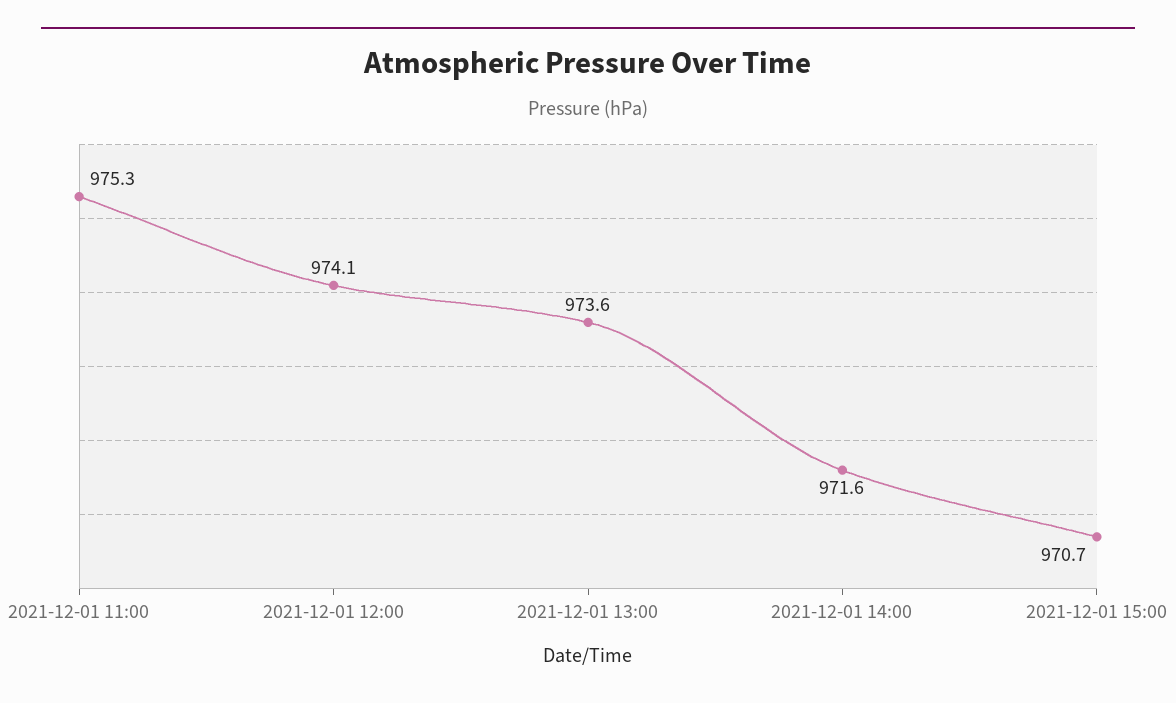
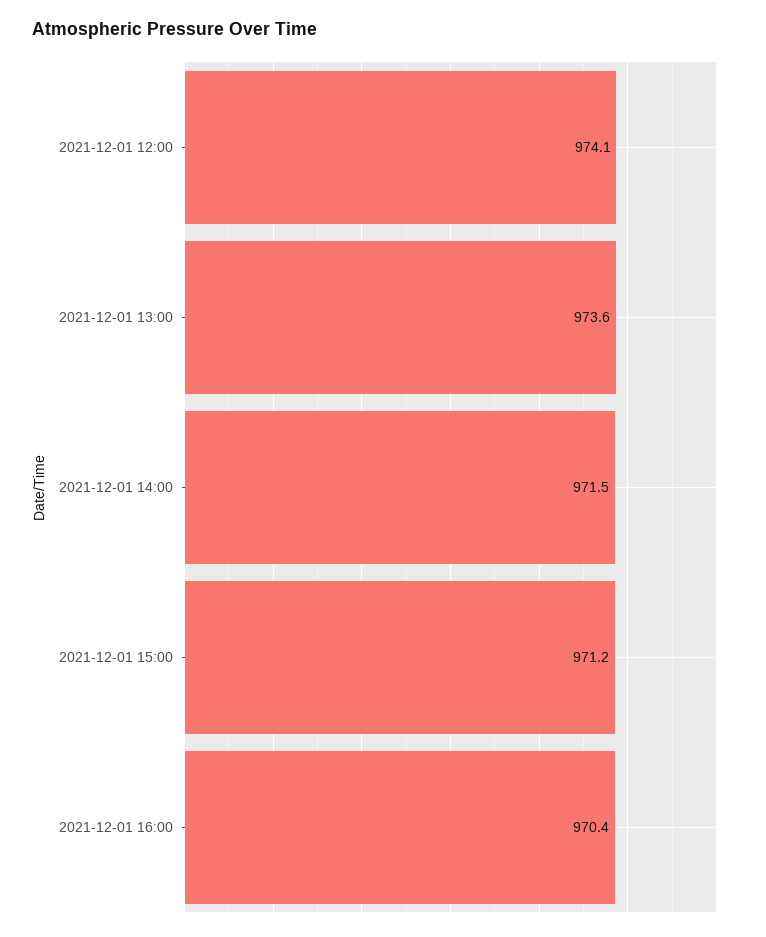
2021-12-01 11:00: 975.3 -> none
2021-12-01 14:00: 971.6 -> 971.5
2021-12-01 15:00: 970.7 -> 971.2
2021-12-01 16:00: none -> 970.4

